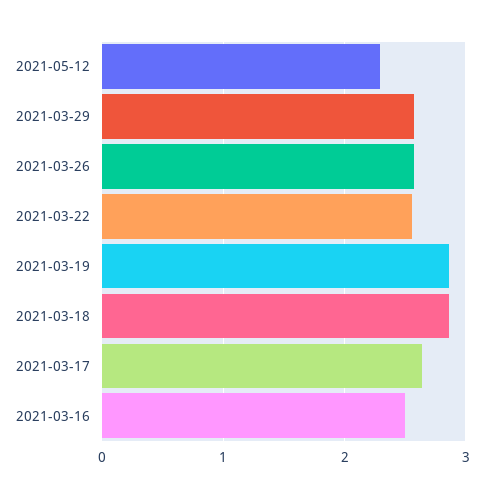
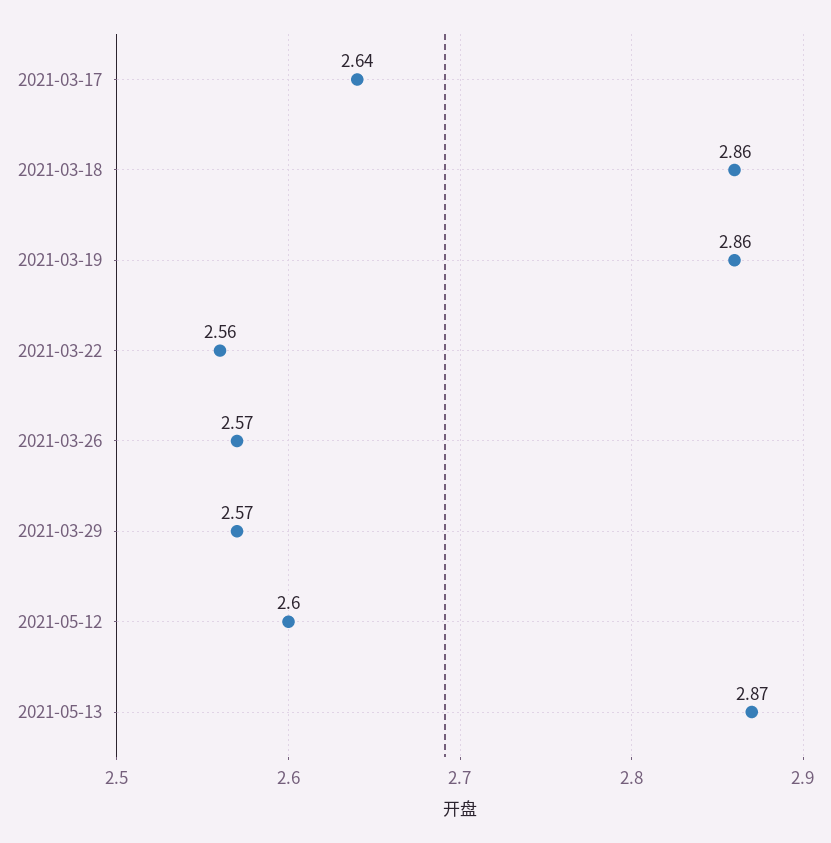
2021-05-12: 2.3 -> 2.6
2021-03-16: 2.5 -> none
2021-05-13: none -> 2.87

